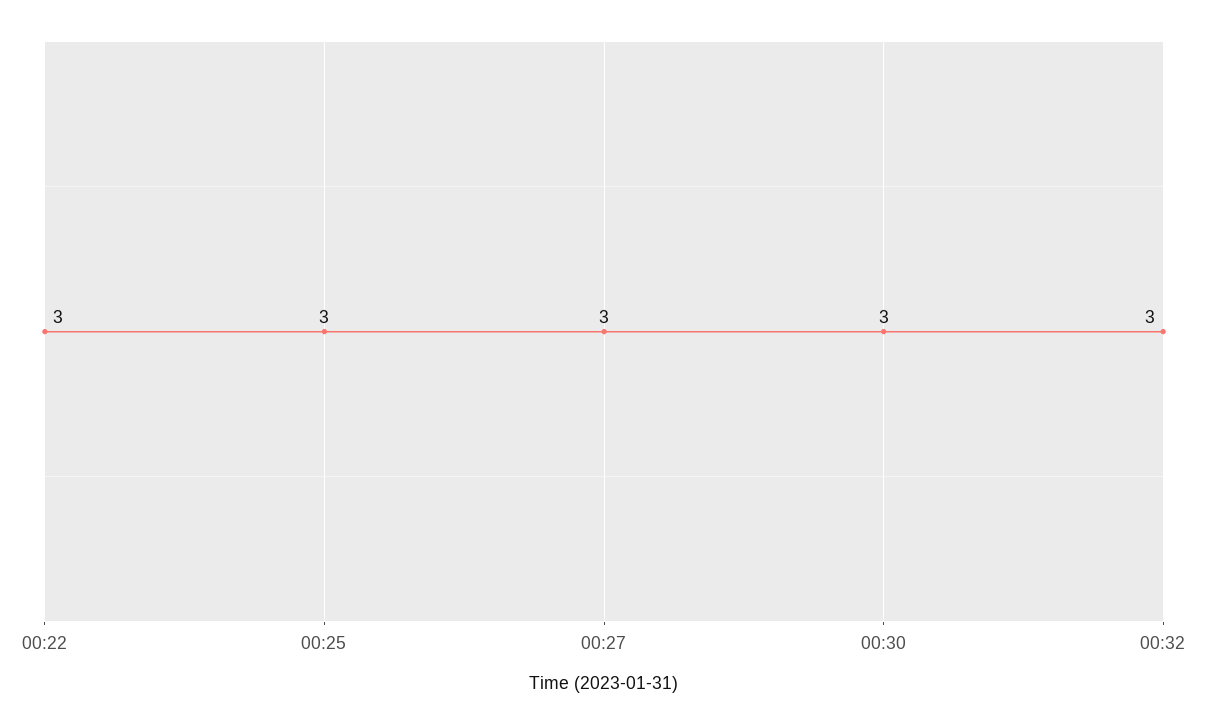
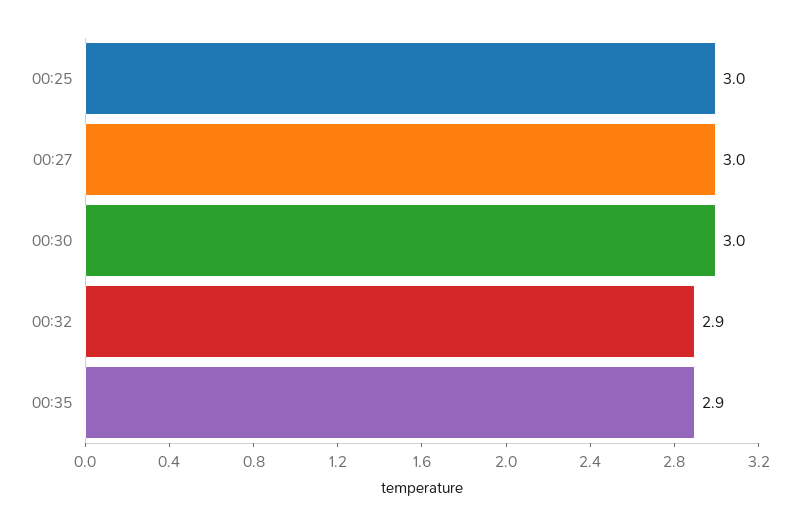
00:22: 3 -> none
00:32: 3 -> 2.9
00:35: none -> 2.9

